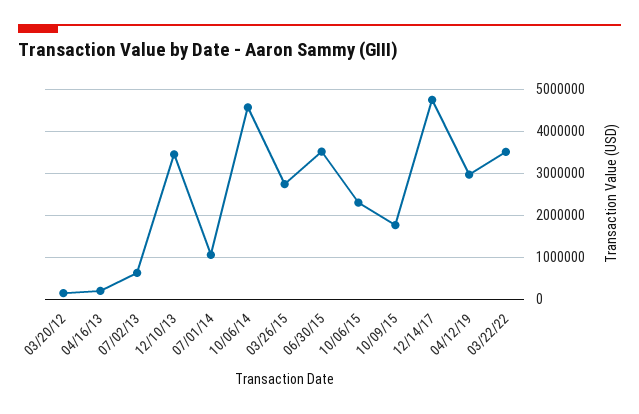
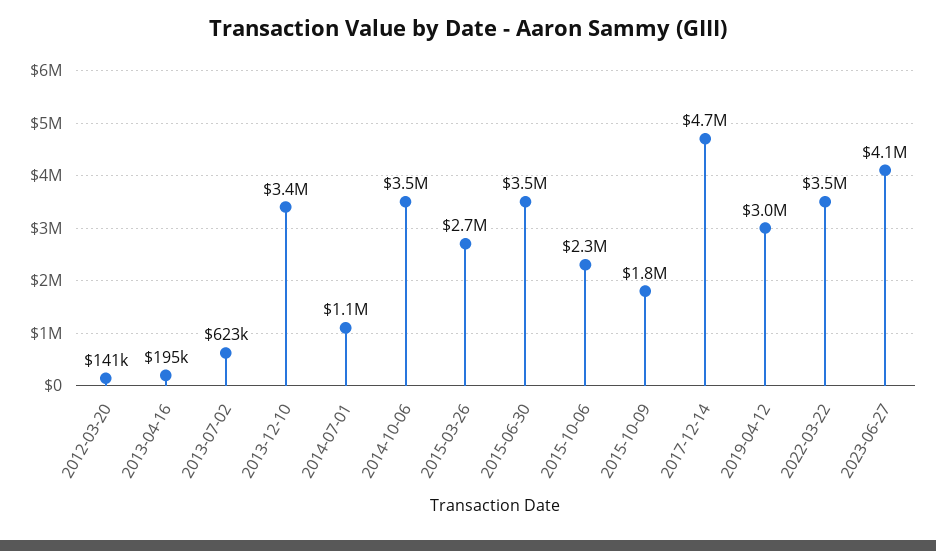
10/06/14: 4600000 -> 3500000
2023-06-27: none -> 4100000

